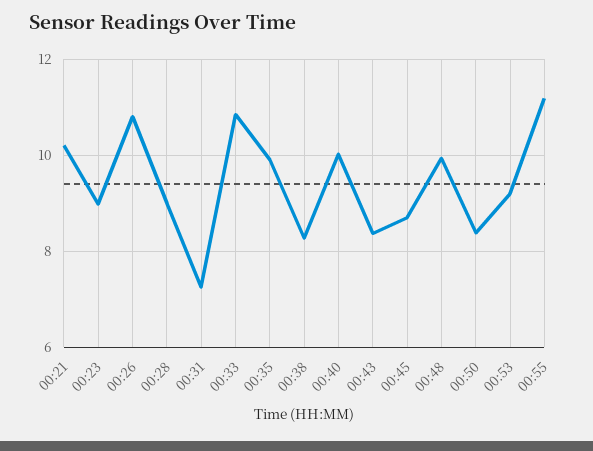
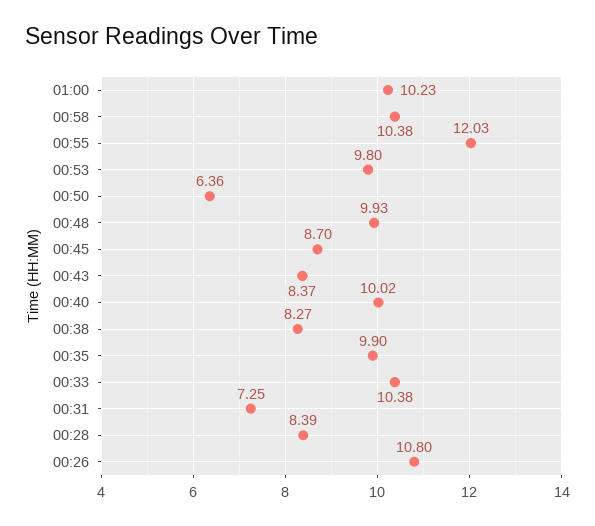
00:21: 10.2 -> none
00:23: 9 -> none
00:28: 9 -> 8.39
00:33: 10.8 -> 10.38
00:50: 8.4 -> 6.36
00:53: 9.2 -> 9.8
00:55: 11.2 -> 12.03
01:00: none -> 10.23
00:58: none -> 10.38

